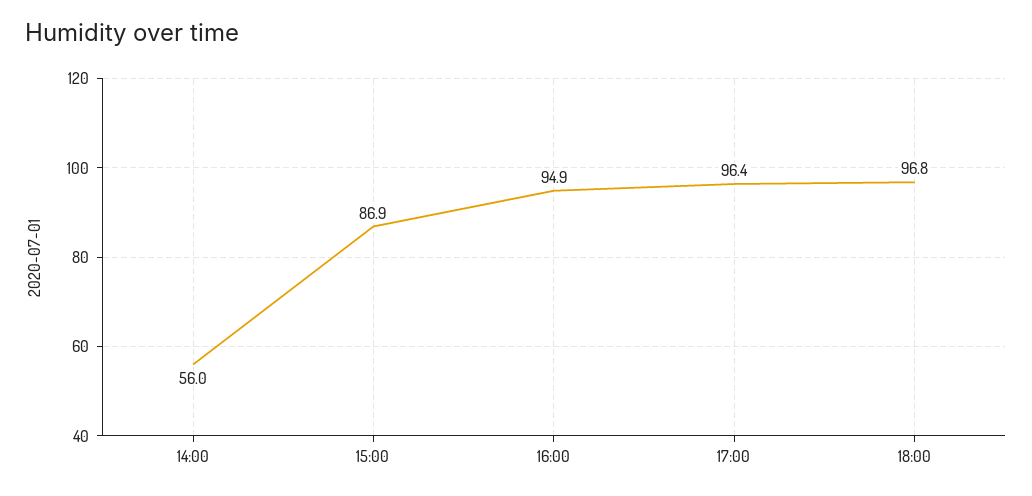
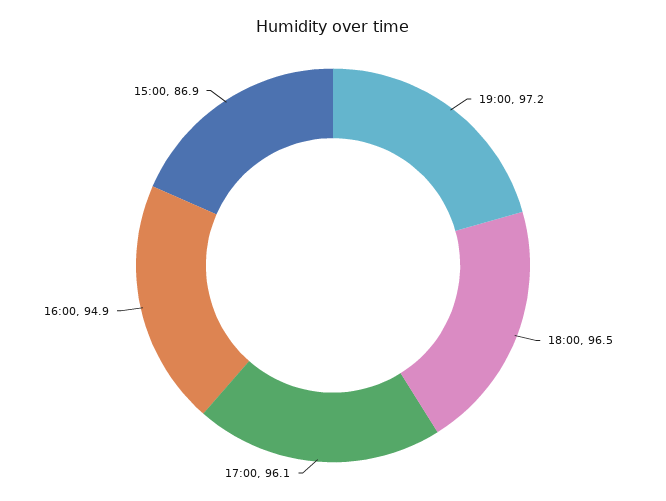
14:00: 56 -> none
17:00: 96.4 -> 96.1
18:00: 96.8 -> 96.5
19:00: none -> 97.2

